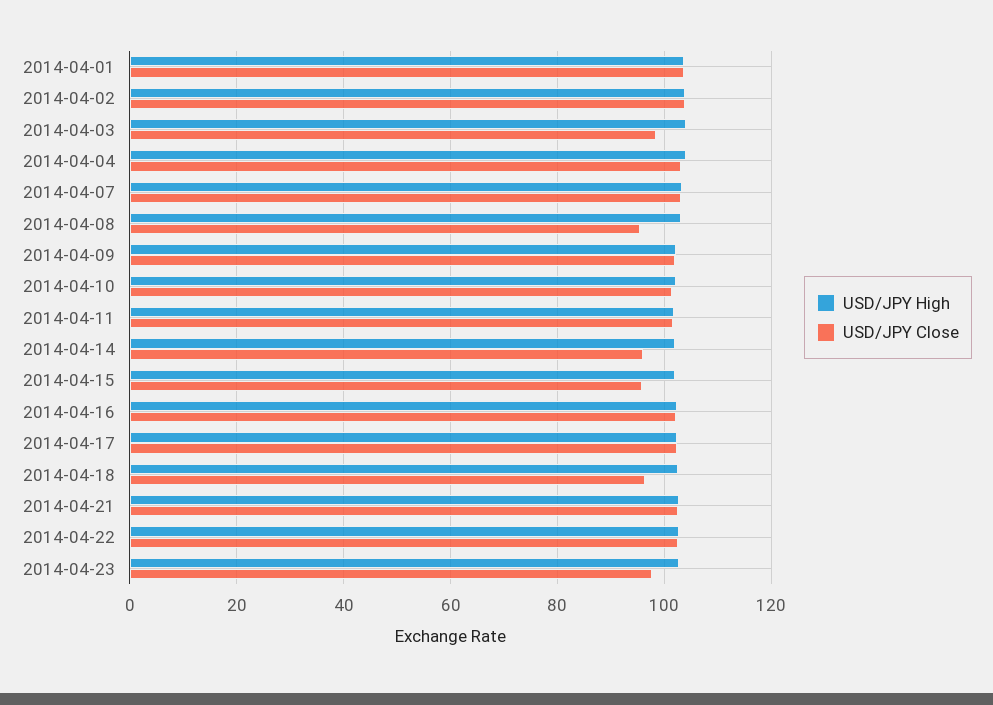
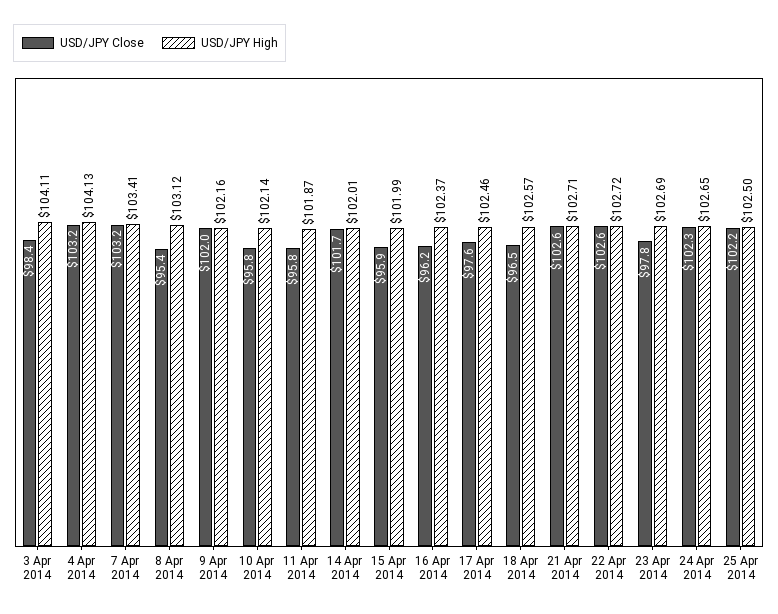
USD/JPY High, 2014-04-01: 104 -> none
USD/JPY Close, 2014-04-01: 104 -> none
USD/JPY High, 2014-04-02: 104 -> none
USD/JPY Close, 2014-04-02: 104 -> none
USD/JPY Close, 2014-04-10: 102 -> 95.8
USD/JPY Close, 2014-04-11: 102 -> 95.8
USD/JPY Close, 2014-04-14: 96 -> 101.7
USD/JPY Close, 2014-04-16: 102 -> 96.2
USD/JPY Close, 2014-04-17: 102 -> 97.6
USD/JPY Close, 24 Apr 2014: none -> 102.3
USD/JPY High, 24 Apr 2014: none -> 102.65
USD/JPY Close, 25 Apr 2014: none -> 102.2
USD/JPY High, 25 Apr 2014: none -> 102.5

